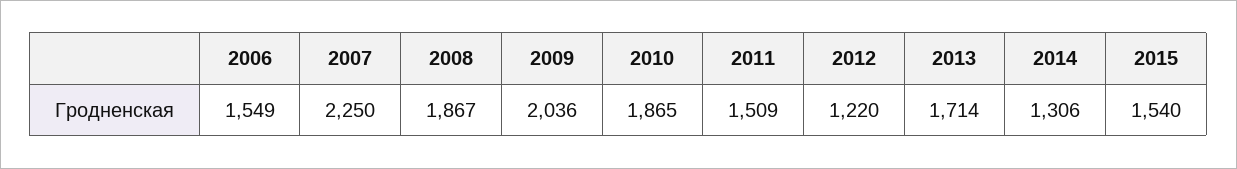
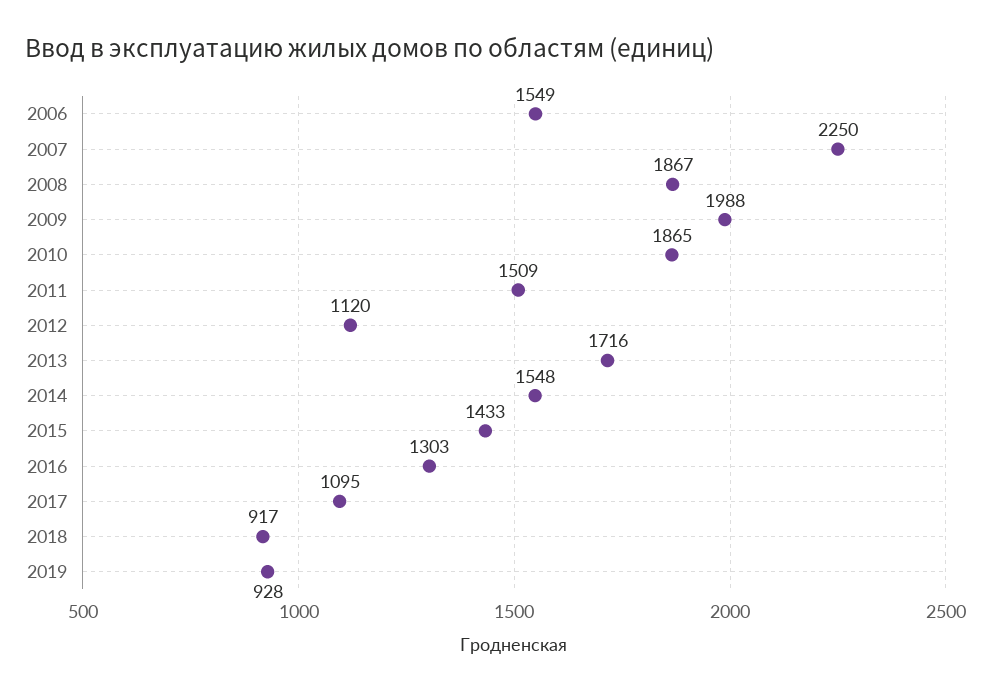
2009: 2036 -> 1988
2012: 1220 -> 1120
2013: 1714 -> 1716
2014: 1306 -> 1548
2015: 1540 -> 1433
2016: none -> 1303
2017: none -> 1095
2018: none -> 917
2019: none -> 928

